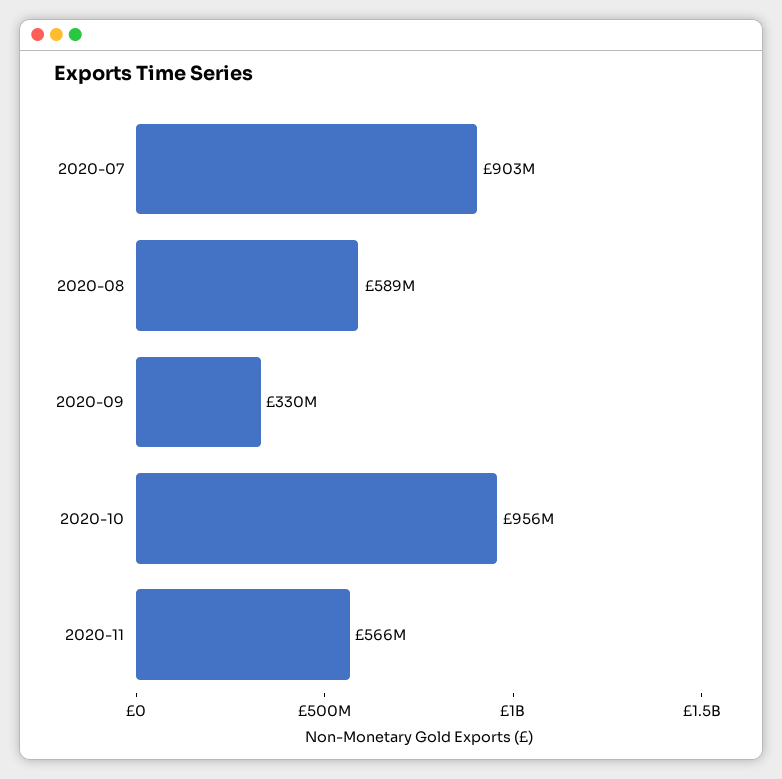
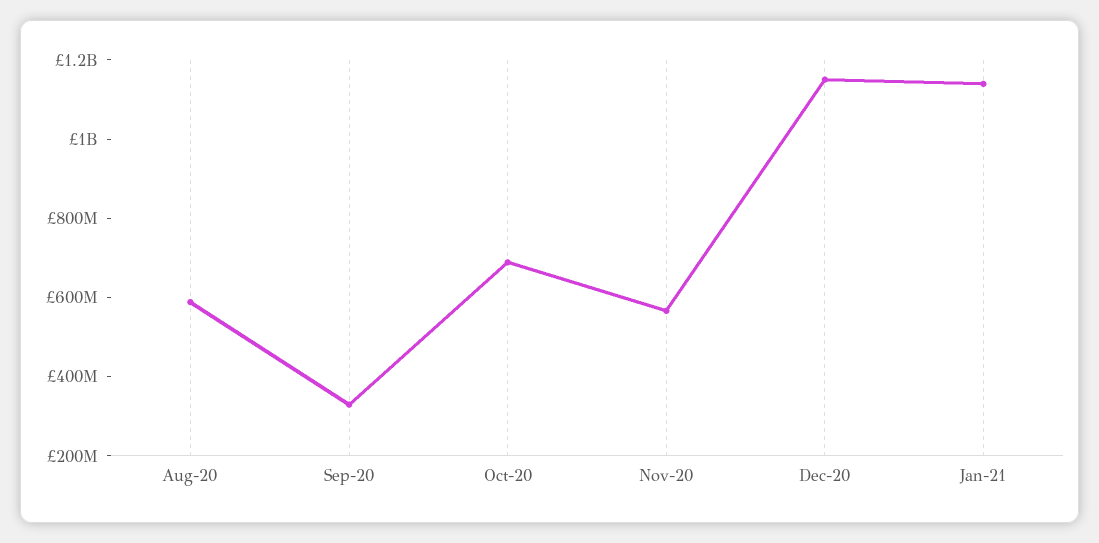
2020-07: 903000000 -> none
2020-10: 956000000 -> 700000000
Dec-20: none -> 1150000000
Jan-21: none -> 1150000000

